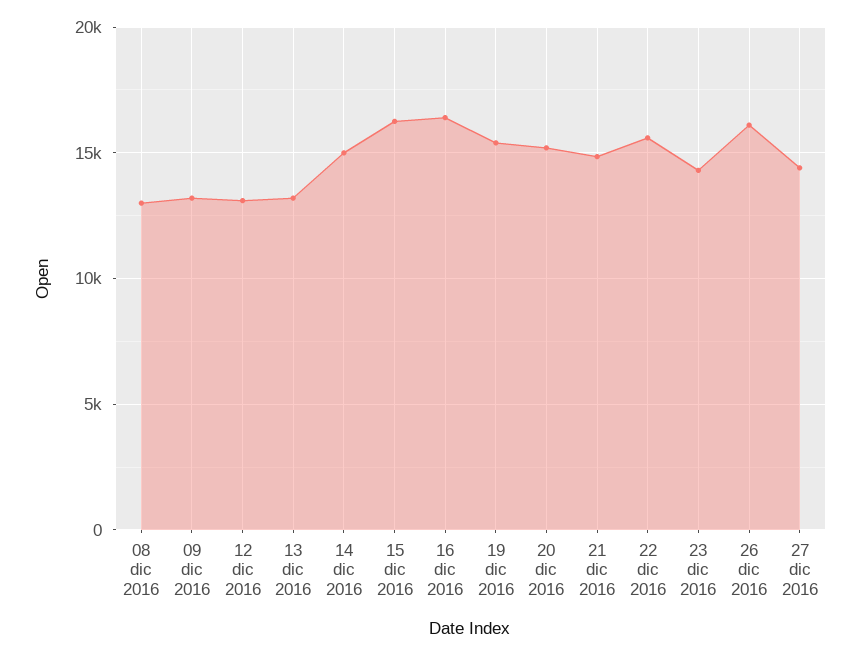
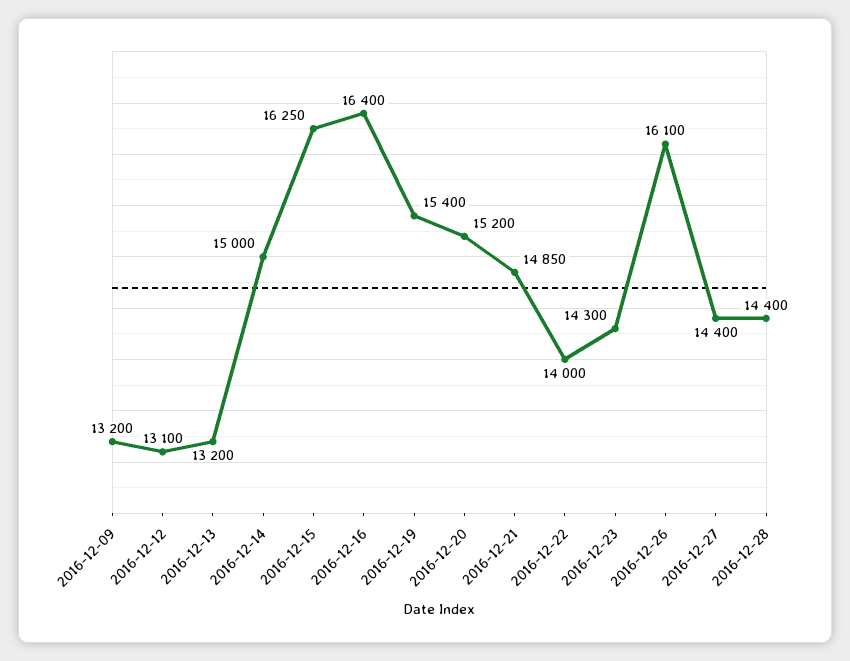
08 dic 2016: 13000 -> none
22 dic 2016: 15500 -> 14000
2016-12-28: none -> 14400

